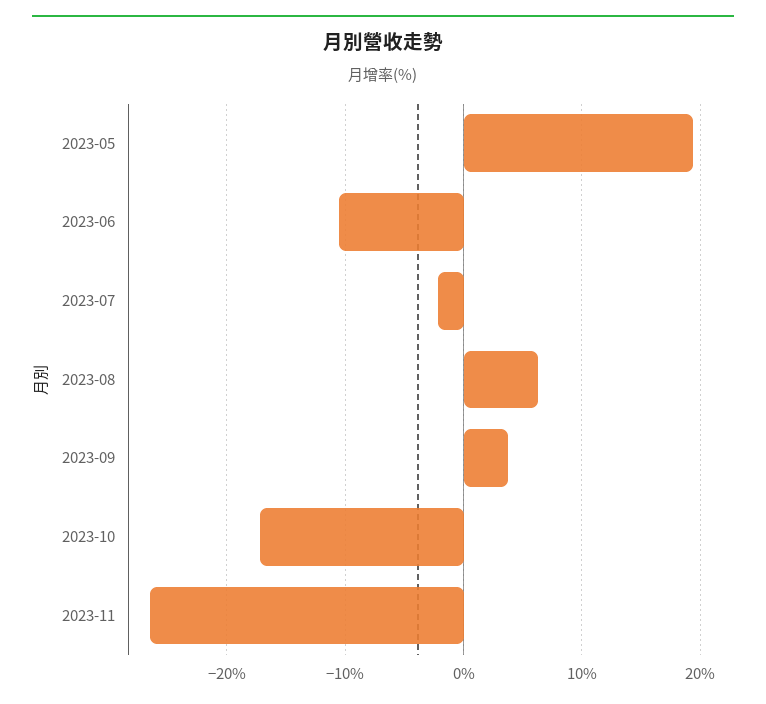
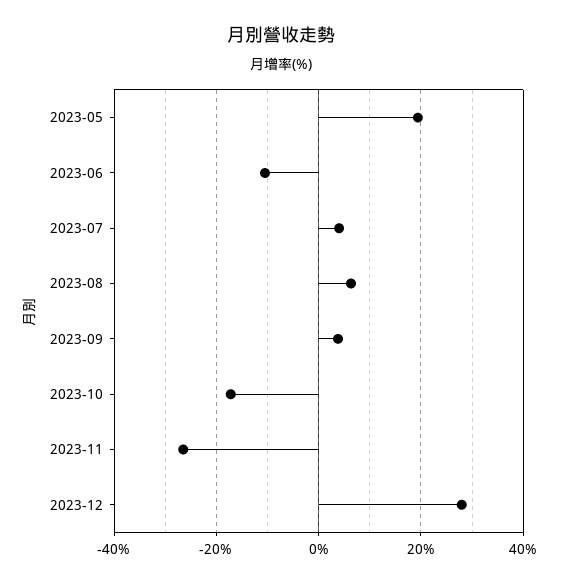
2023-07: -2 -> 4
2023-12: none -> 28

